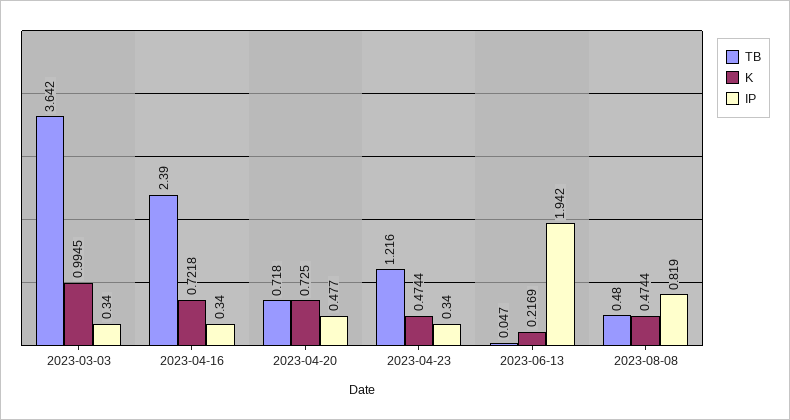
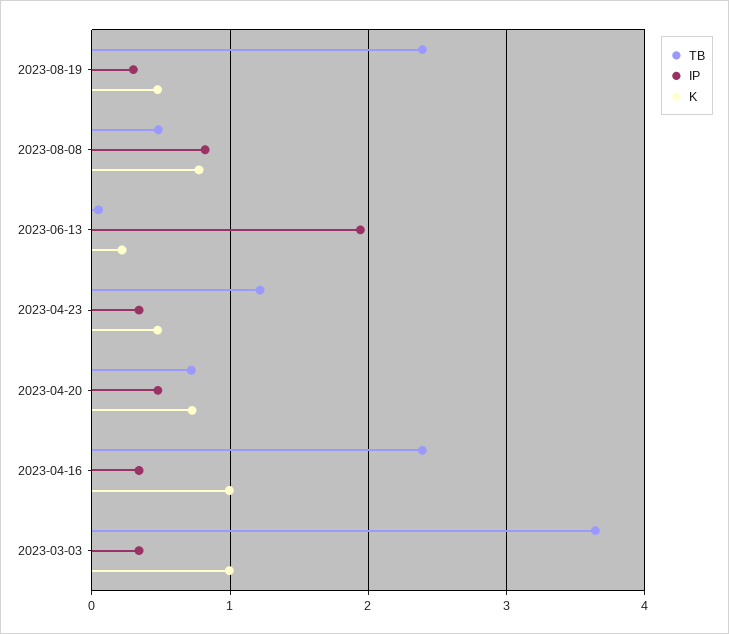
K, 2023-04-16: 0.7218 -> 1
K, 2023-08-08: 0.4744 -> 0.8
TB, 2023-08-19: none -> 2.4
IP, 2023-08-19: none -> 0.3
K, 2023-08-19: none -> 0.5

